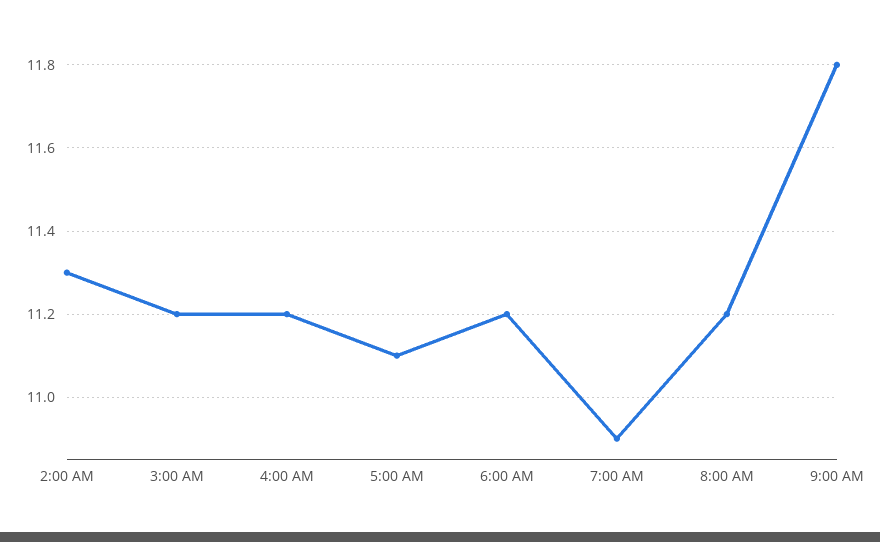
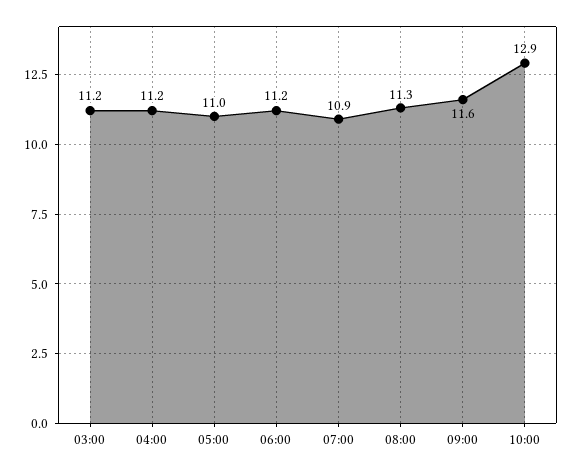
2:00 AM: 11.3 -> none
5:00 AM: 11.1 -> 11
8:00 AM: 11.2 -> 11.3
9:00 AM: 11.8 -> 11.6
10:00: none -> 12.9

